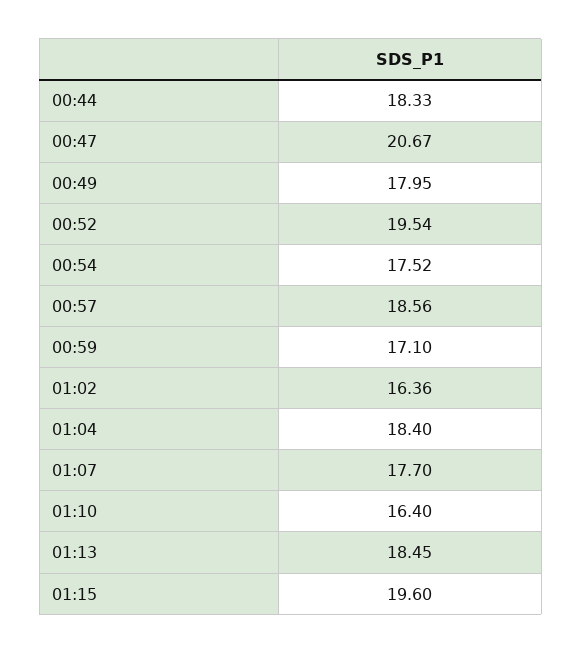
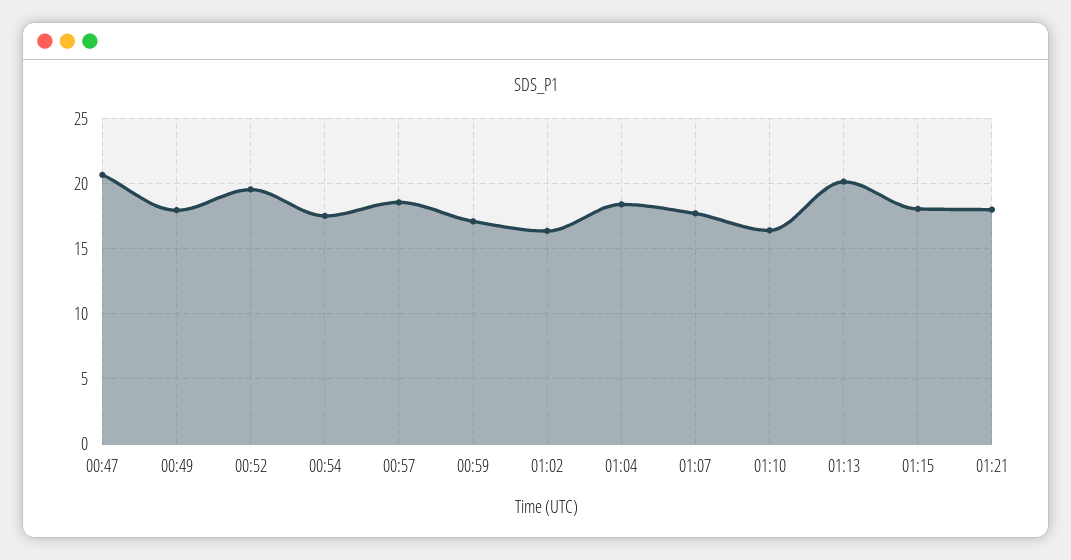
00:44: 18.33 -> none
01:13: 18.45 -> 20
01:15: 19.6 -> 18
01:21: none -> 18

